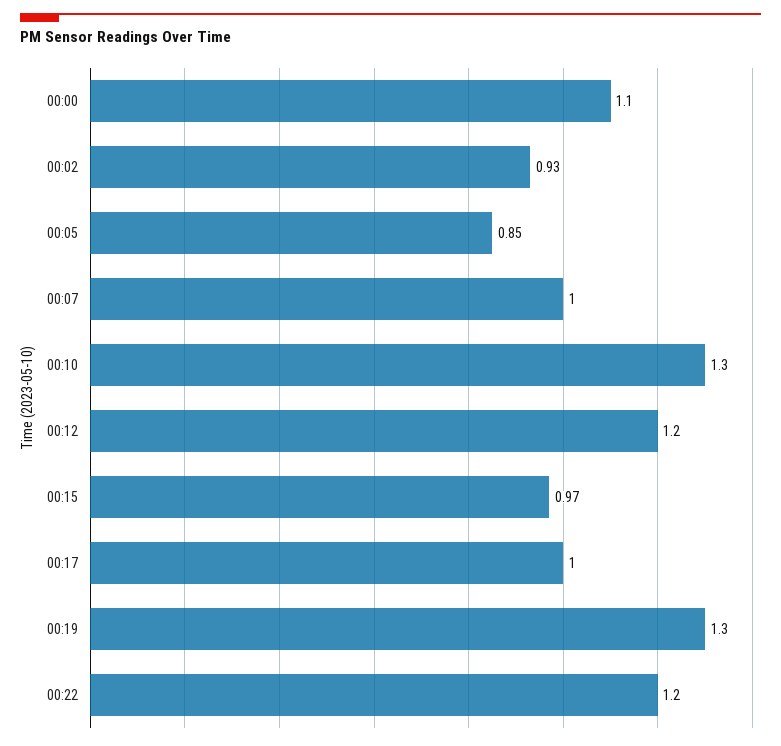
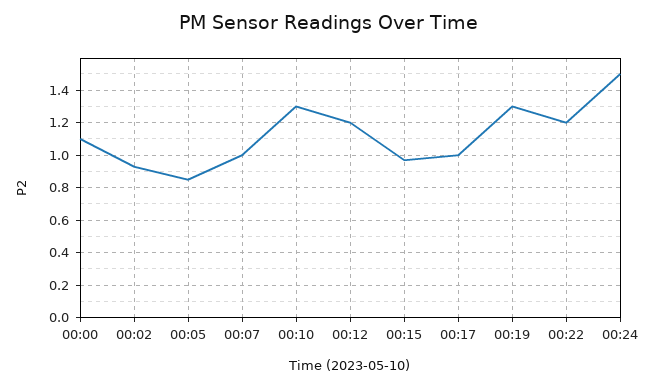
00:24: none -> 1.5

